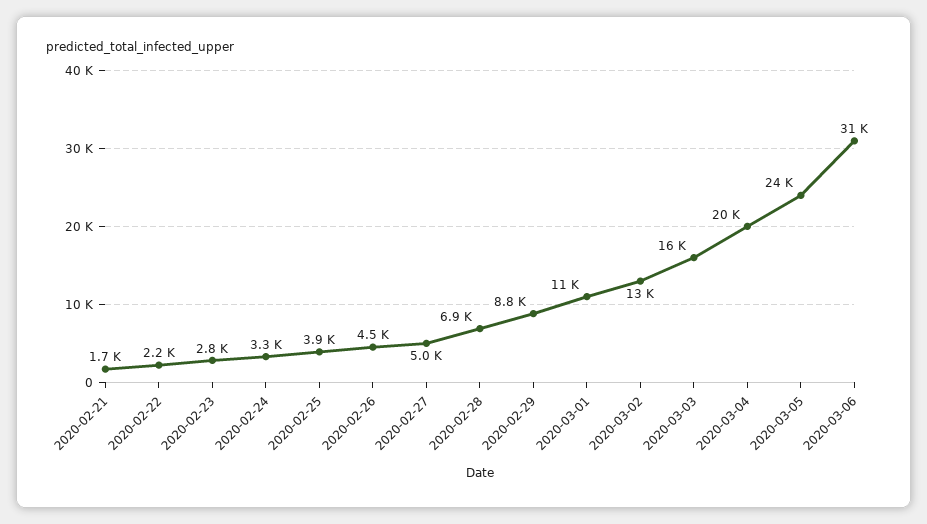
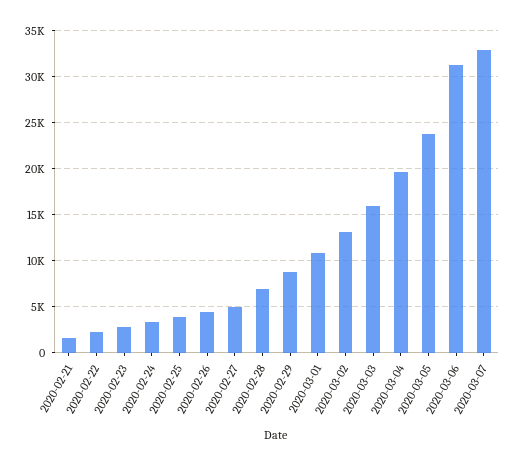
2020-03-07: none -> 33000

